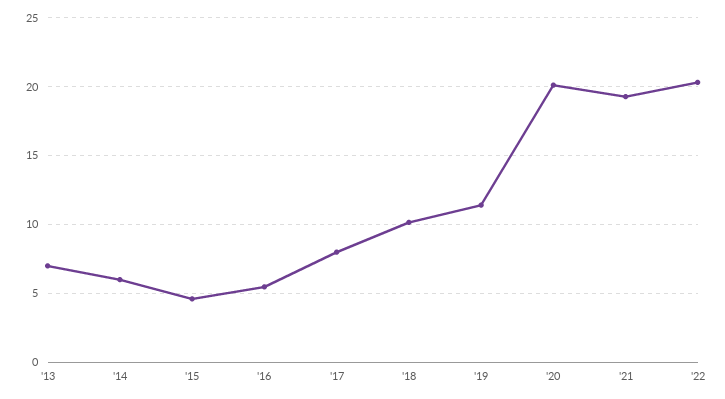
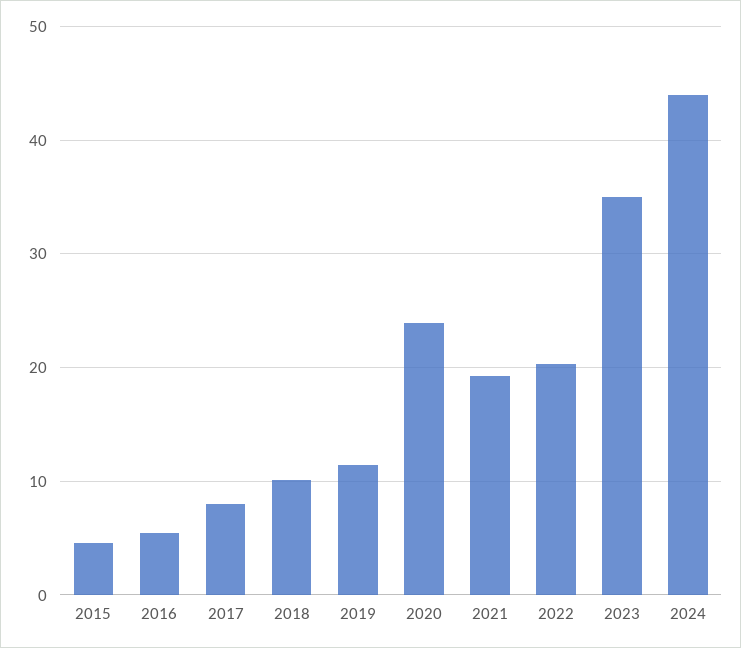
'13: 7 -> none
'14: 6 -> none
'20: 20 -> 24
2023: none -> 35
2024: none -> 44

